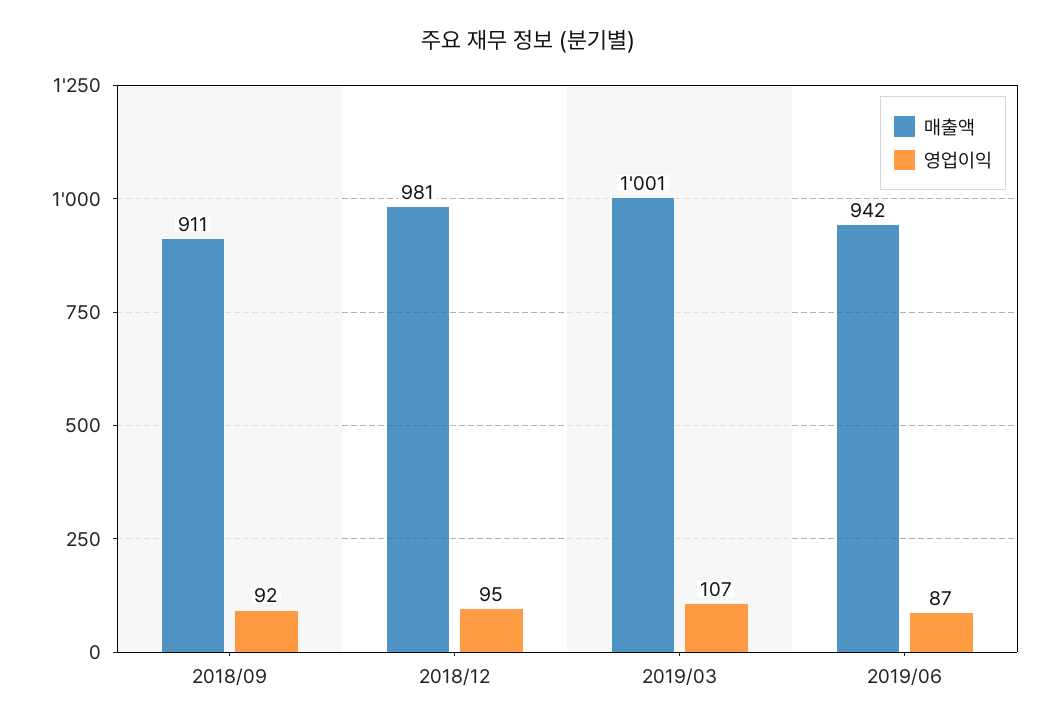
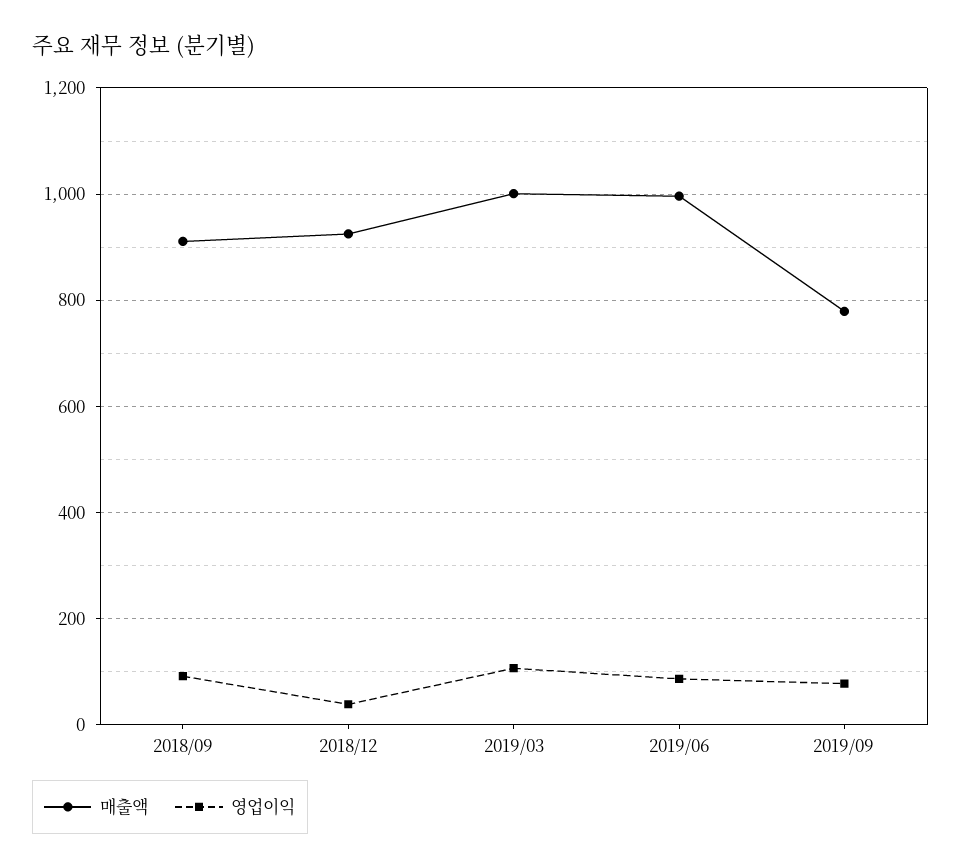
매출액, 2018/12: 981 -> 920
영업이익, 2018/12: 95 -> 40
매출액, 2019/06: 942 -> 1000
매출액, 2019/09: none -> 780
영업이익, 2019/09: none -> 80

